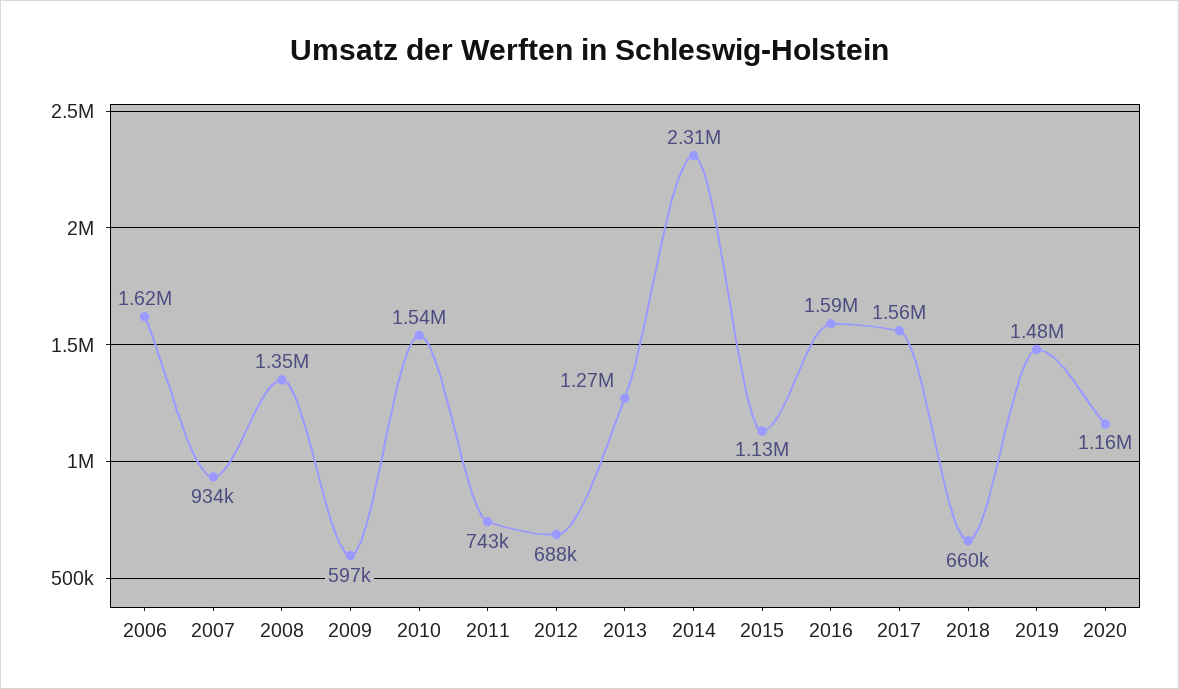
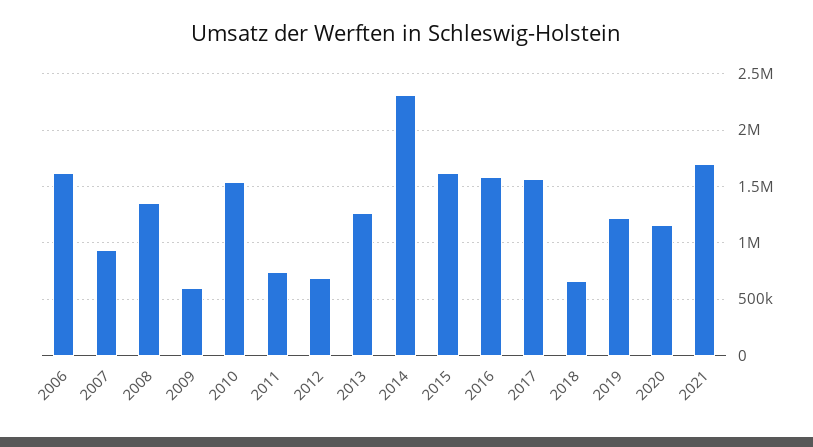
2015: 1130000 -> 1600000
2019: 1480000 -> 1200000
2021: none -> 1700000

